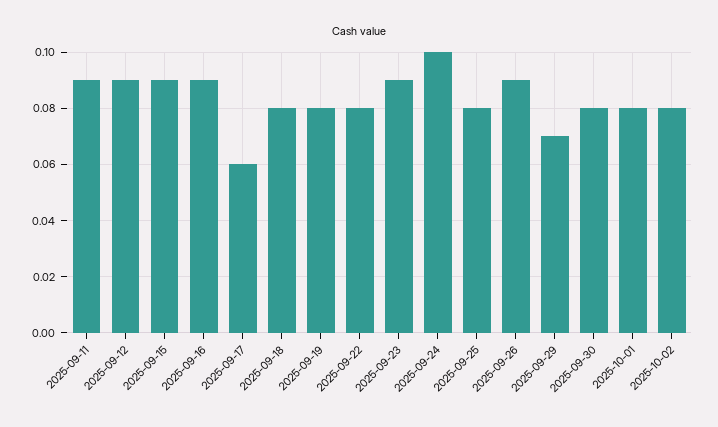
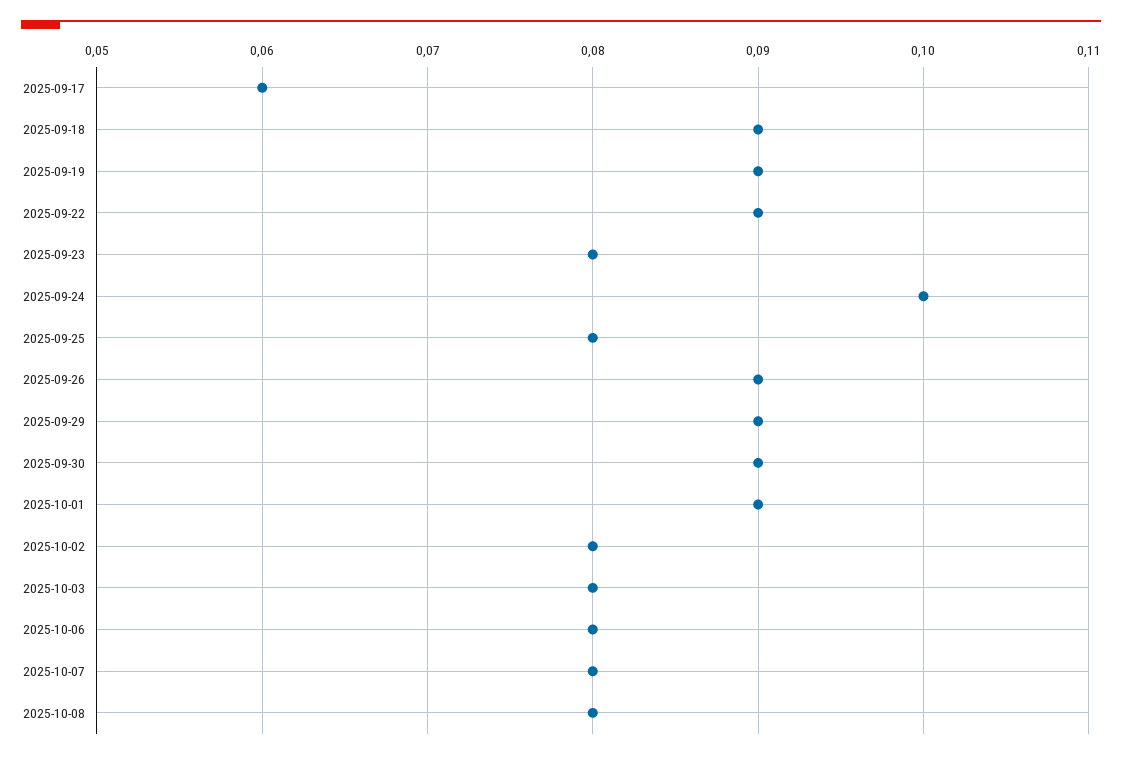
2025-09-11: 0.09 -> none
2025-09-12: 0.09 -> none
2025-09-15: 0.09 -> none
2025-09-16: 0.09 -> none
2025-09-18: 0.08 -> 0.09
2025-09-19: 0.08 -> 0.09
2025-09-22: 0.08 -> 0.09
2025-09-23: 0.09 -> 0.08
2025-09-29: 0.07 -> 0.09
2025-09-30: 0.08 -> 0.09
2025-10-01: 0.08 -> 0.09
2025-10-03: none -> 0.08
2025-10-06: none -> 0.08
2025-10-07: none -> 0.08
2025-10-08: none -> 0.08

